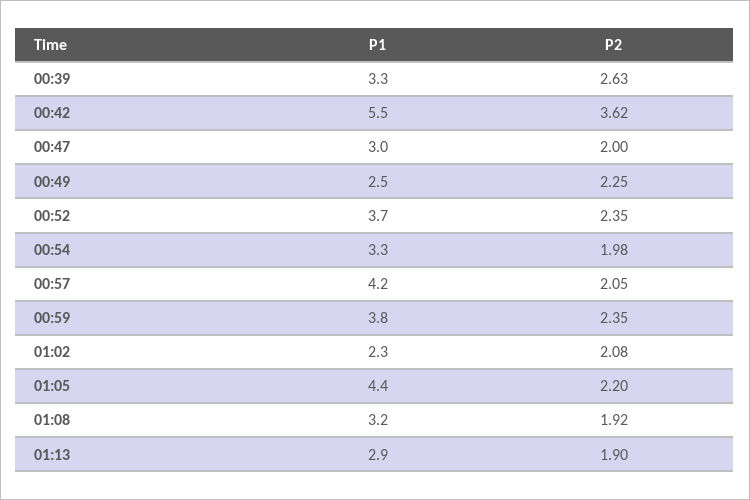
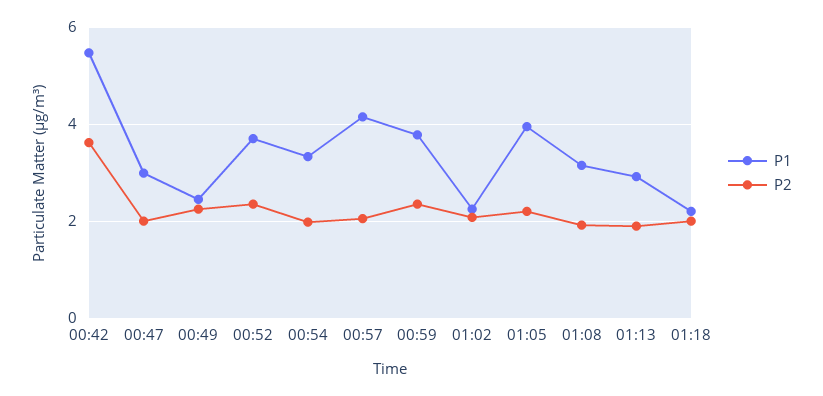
P1, 00:39: 3.3 -> none
P2, 00:39: 2.63 -> none
P1, 01:05: 4.4 -> 4
P1, 01:18: none -> 2.2
P2, 01:18: none -> 2

